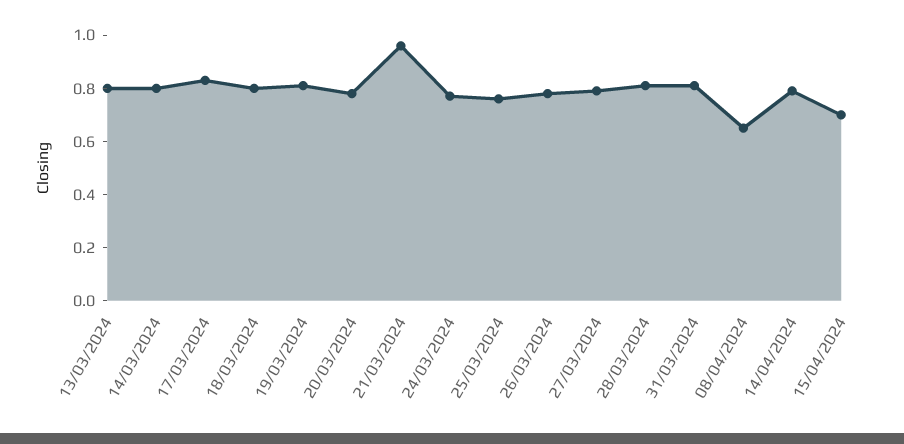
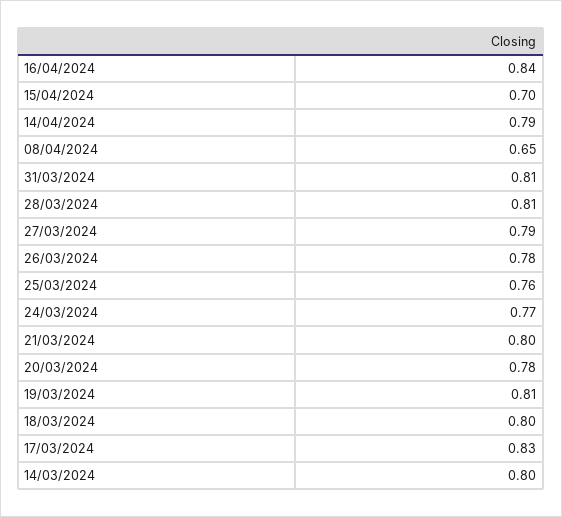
13/03/2024: 0.8 -> none
21/03/2024: 0.95 -> 0.8
16/04/2024: none -> 0.84

